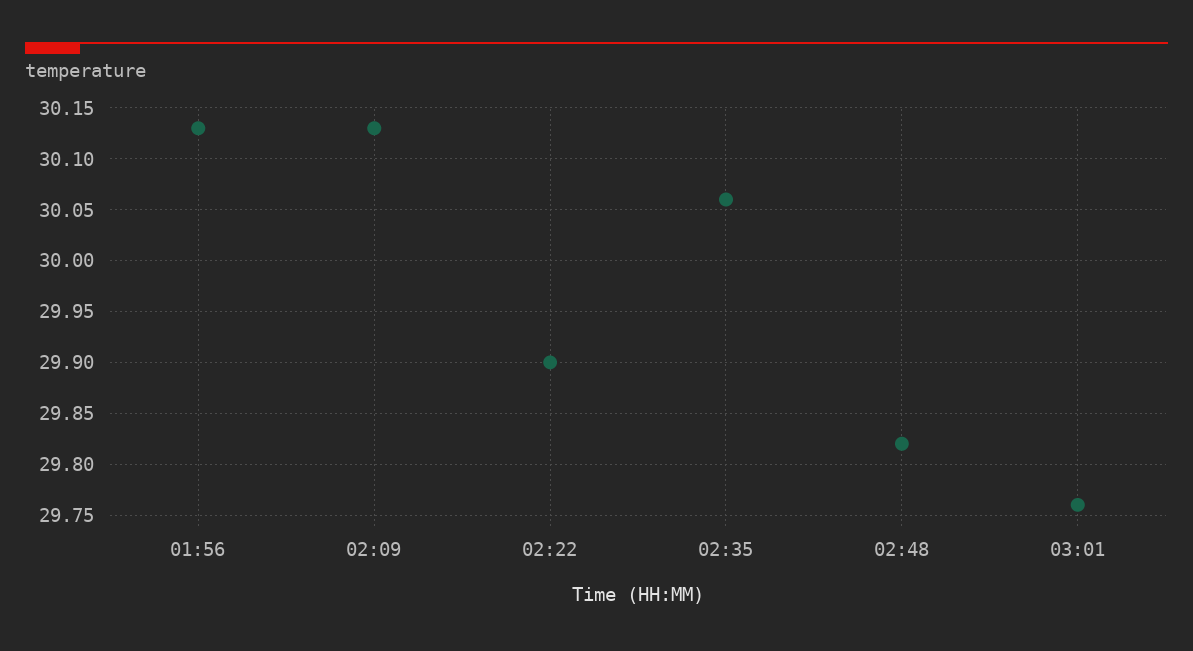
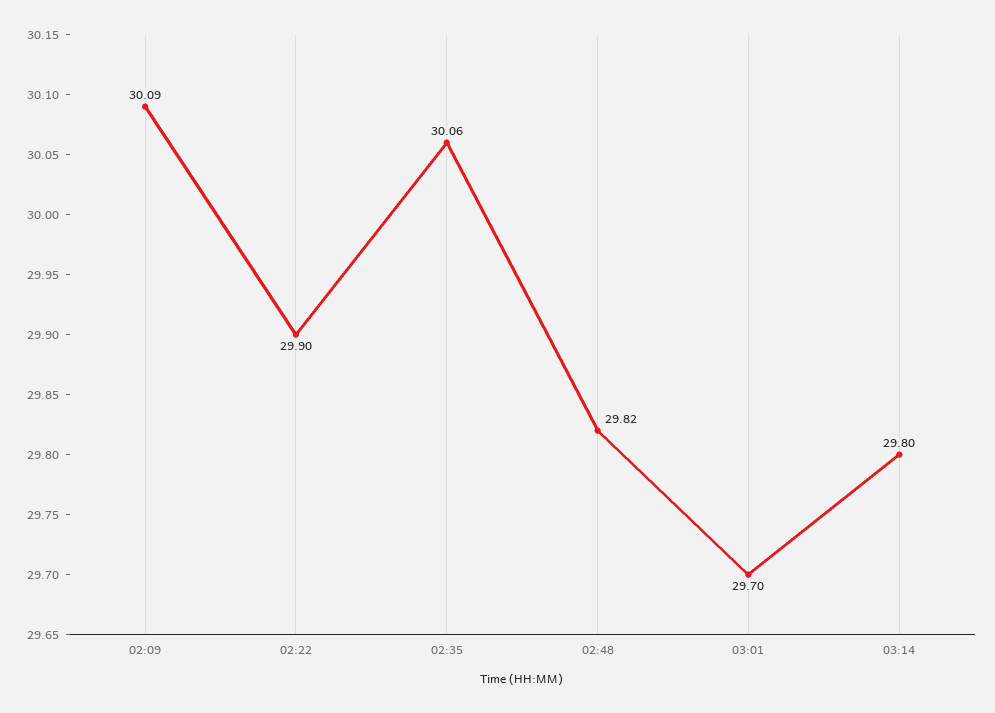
01:56: 30.13 -> none
02:09: 30.13 -> 30.09
03:01: 29.76 -> 29.7
03:14: none -> 29.8

